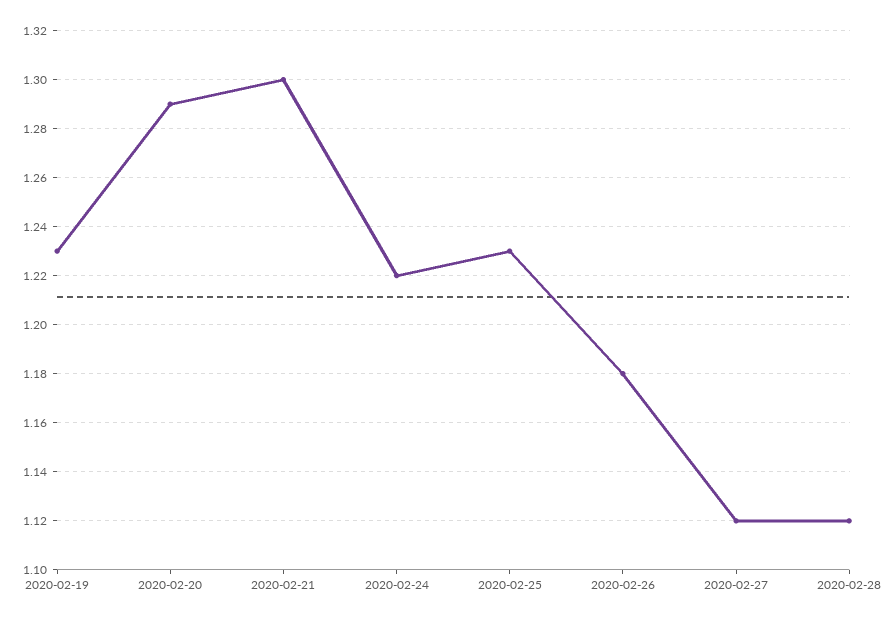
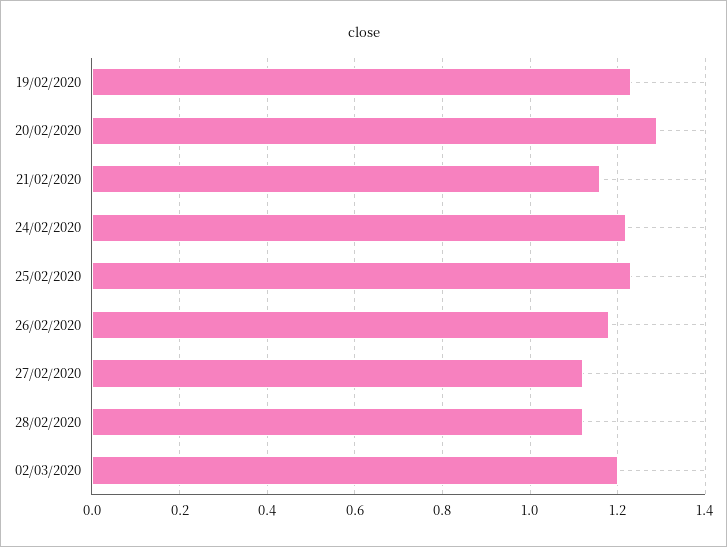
2020-02-21: 1.3 -> 1.15
02/03/2020: none -> 1.2

